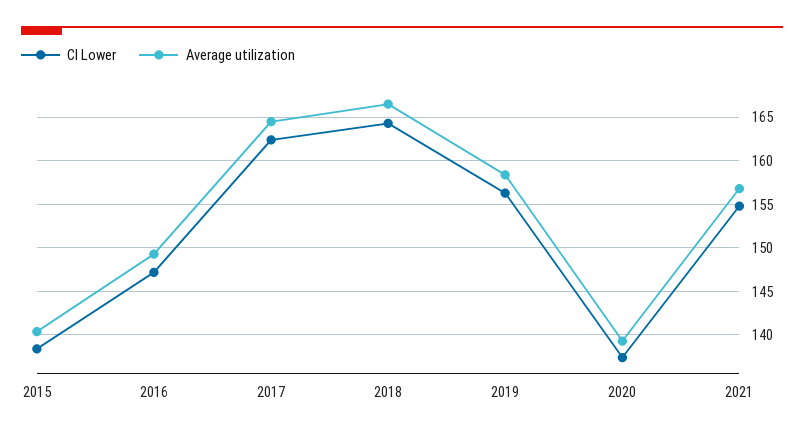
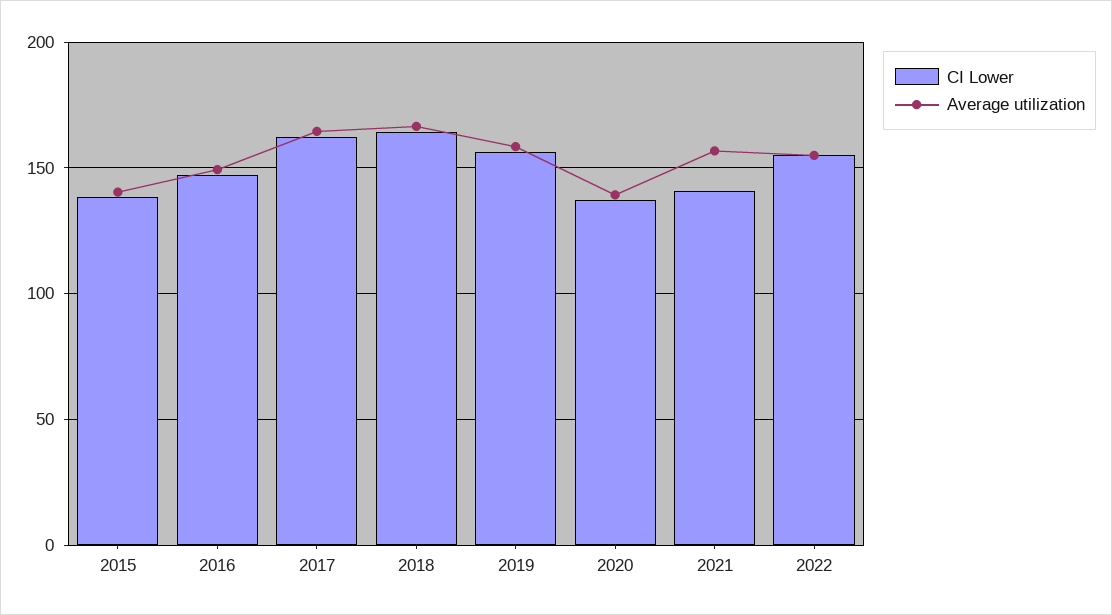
CI Lower, 2021: 155 -> 140
CI Lower, 2022: none -> 155
Average utilization, 2022: none -> 155

